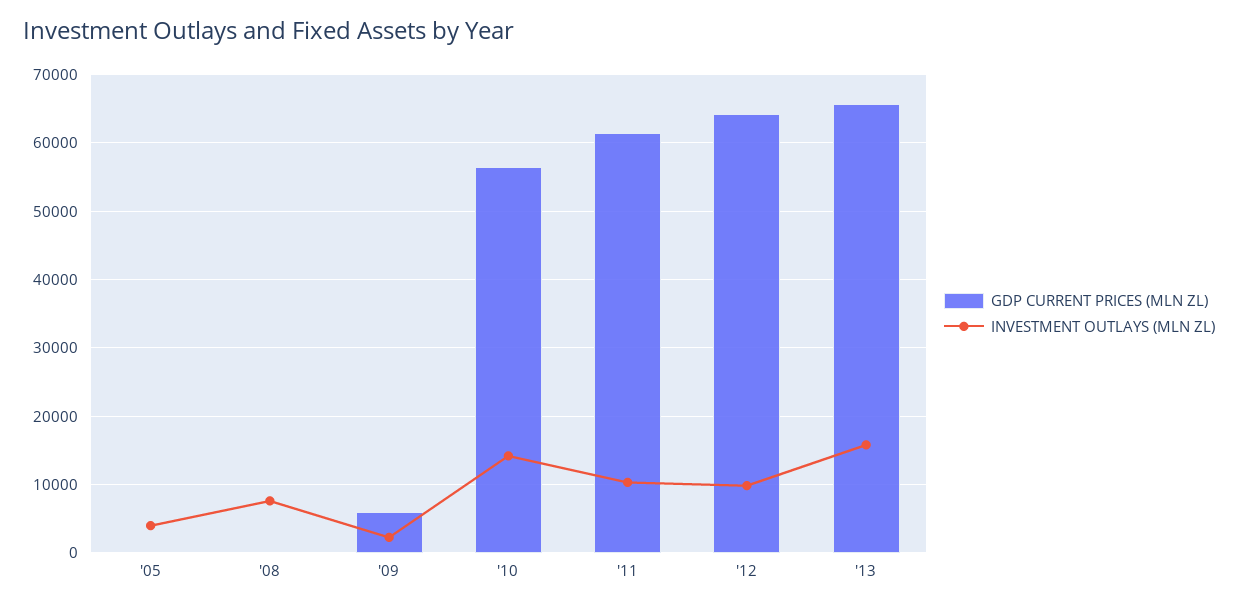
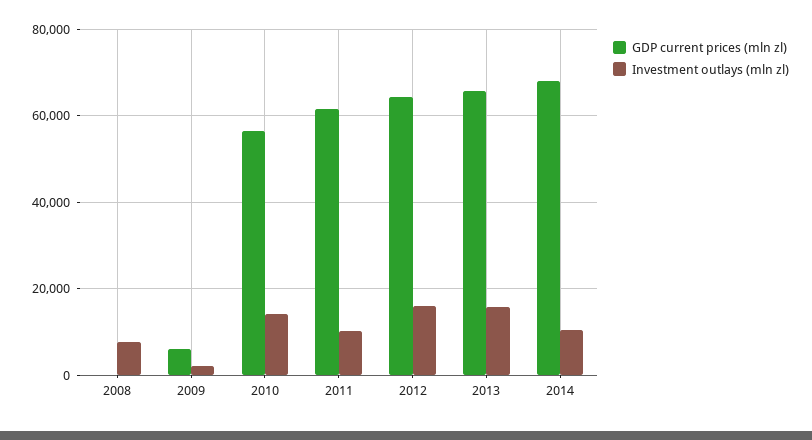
GDP CURRENT PRICES (MLN ZL), '05: 0 -> none
INVESTMENT OUTLAYS (MLN ZL), '05: 4000 -> none
INVESTMENT OUTLAYS (MLN ZL), '12: 10000 -> 16000
GDP CURRENT PRICES (MLN ZL), 2014: none -> 68000
INVESTMENT OUTLAYS (MLN ZL), 2014: none -> 10000

